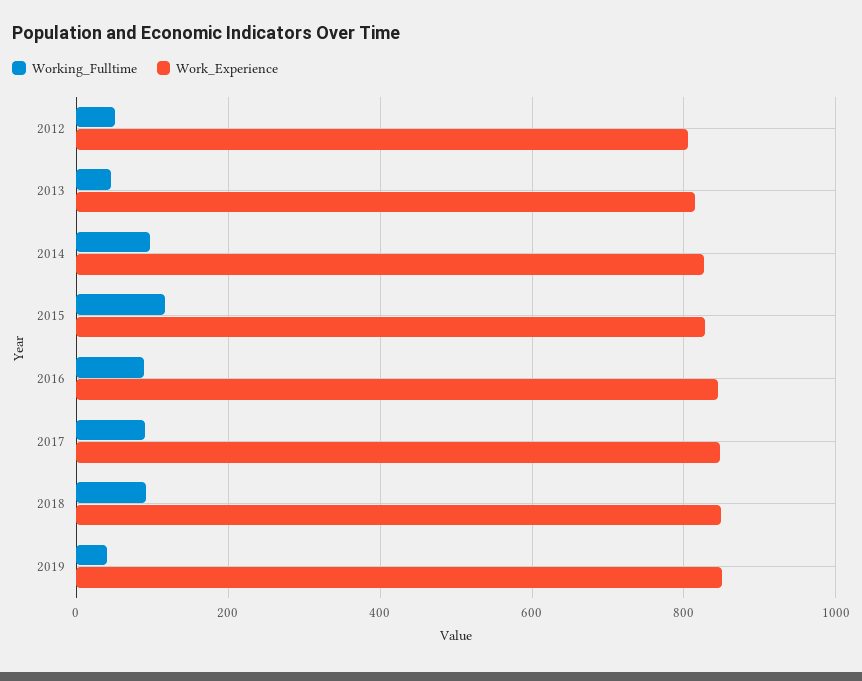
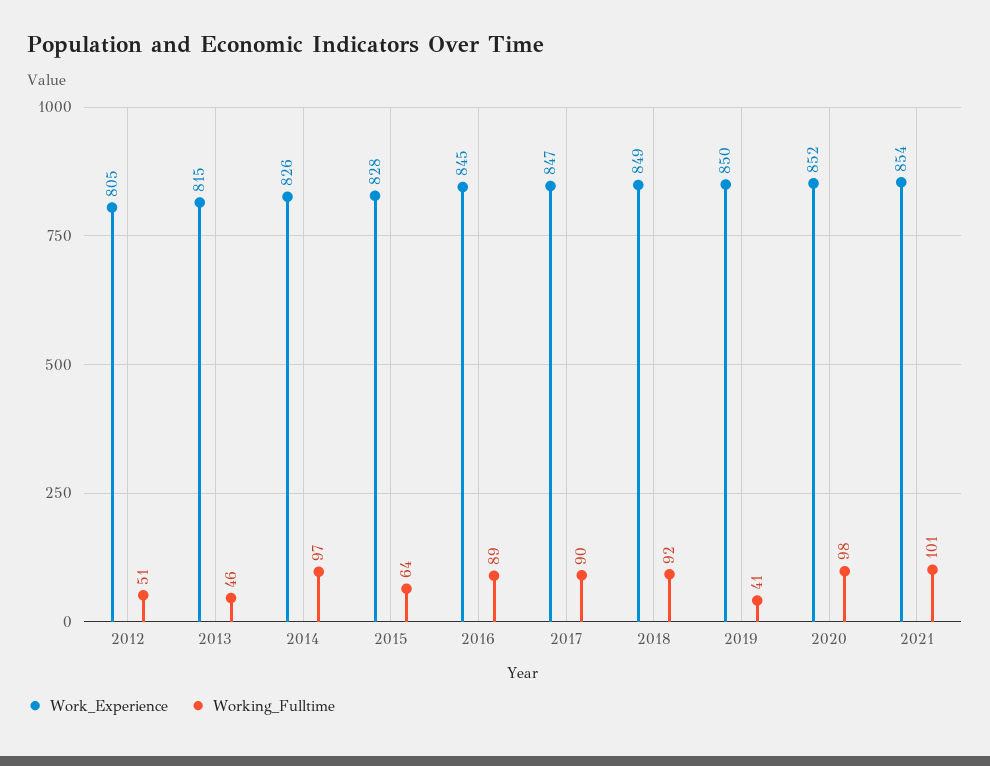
Working_Fulltime, 2015: 120 -> 64
Work_Experience, 2020: none -> 852
Working_Fulltime, 2020: none -> 98
Work_Experience, 2021: none -> 854
Working_Fulltime, 2021: none -> 101

